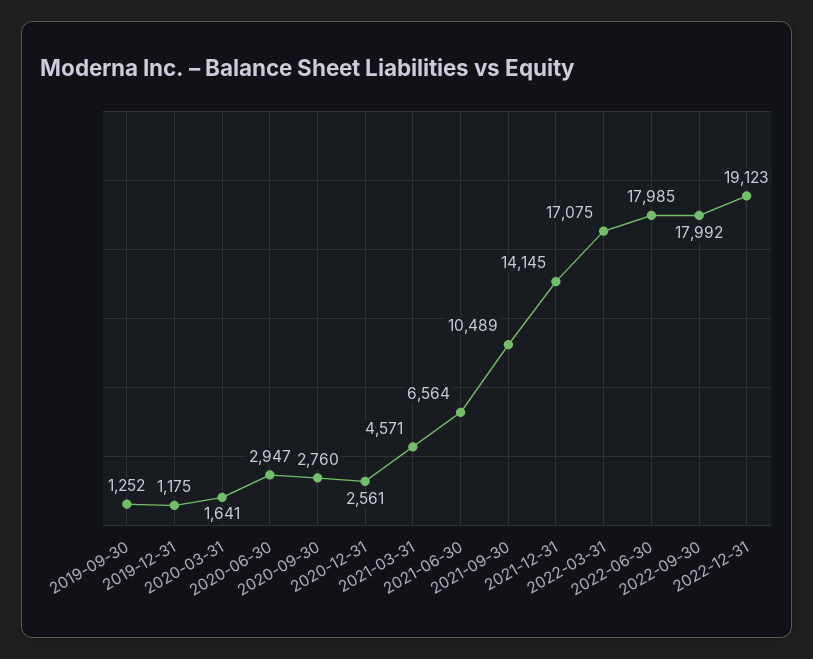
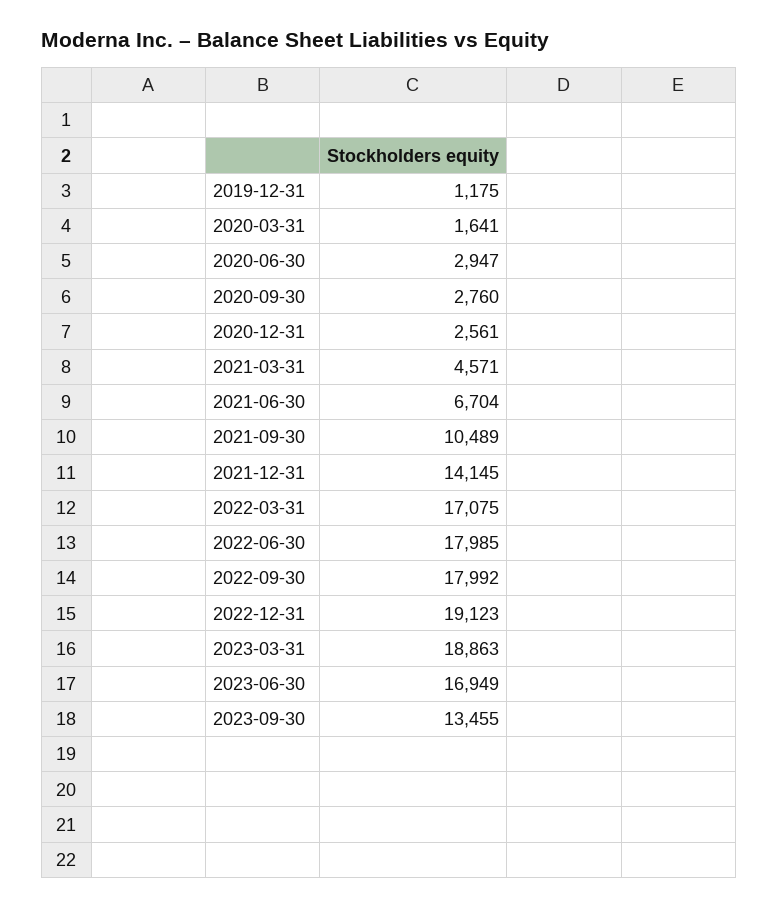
2019-09-30: 1252 -> none
2021-06-30: 6564 -> 6704
2023-03-31: none -> 18863
2023-06-30: none -> 16949
2023-09-30: none -> 13455

